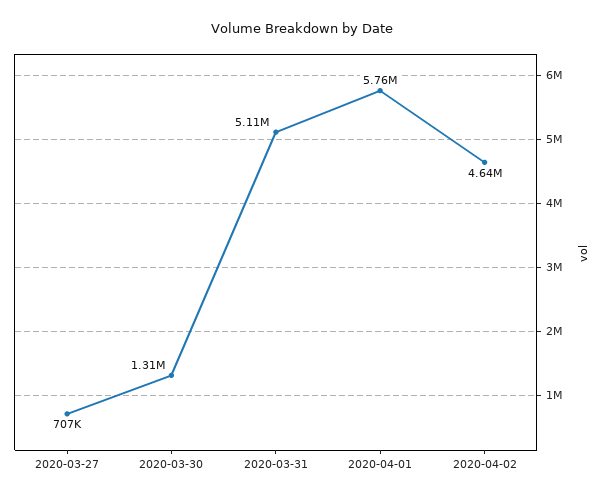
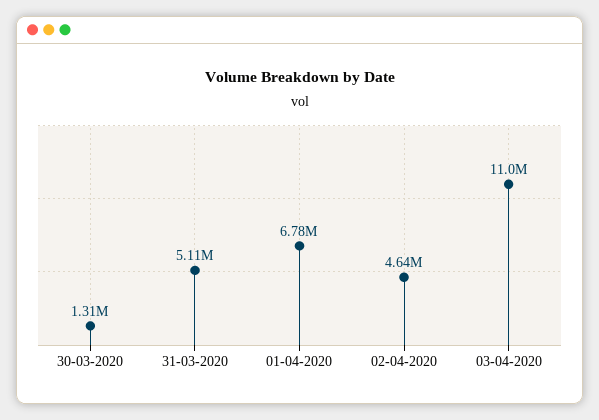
2020-03-27: 707000 -> none
2020-04-01: 5760000 -> 6780000
03-04-2020: none -> 11000000

